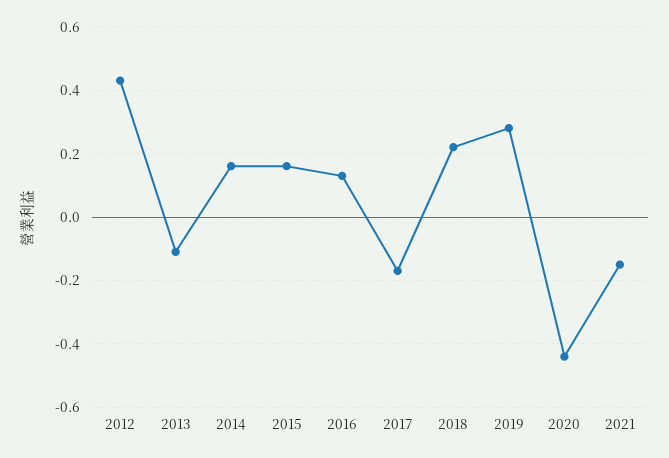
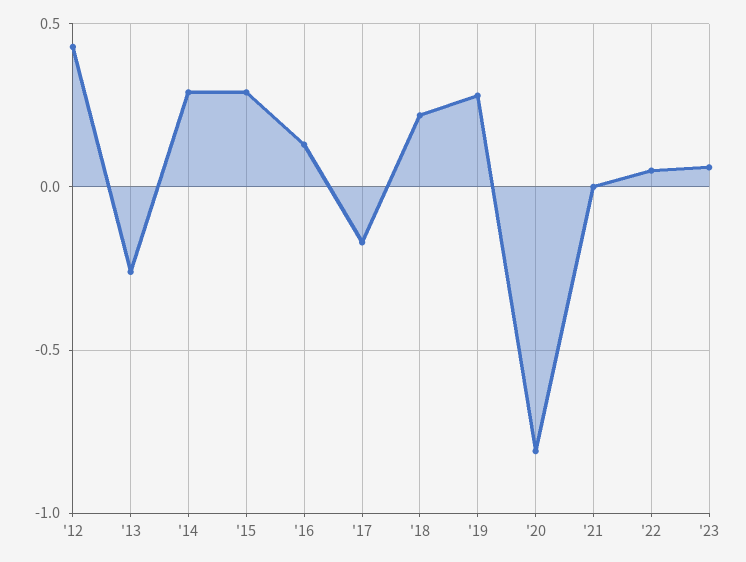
2013: -0.1 -> -0.25
2014: 0.15 -> 0.3
2015: 0.15 -> 0.3
2020: -0.45 -> -0.8
2021: -0.15 -> 0
'22: none -> 0.05
'23: none -> 0.05

